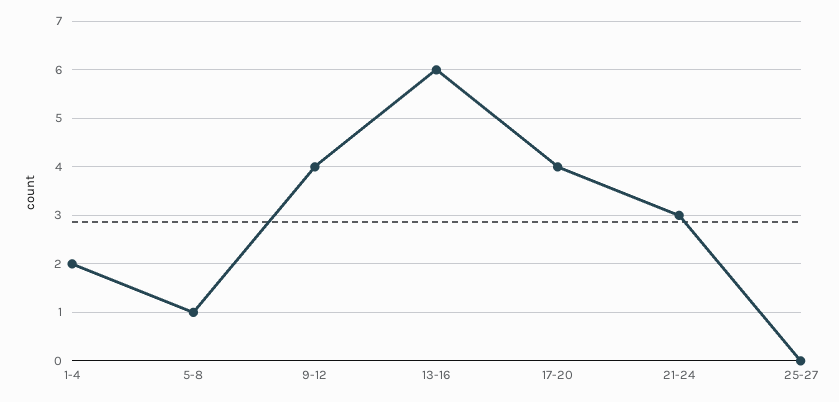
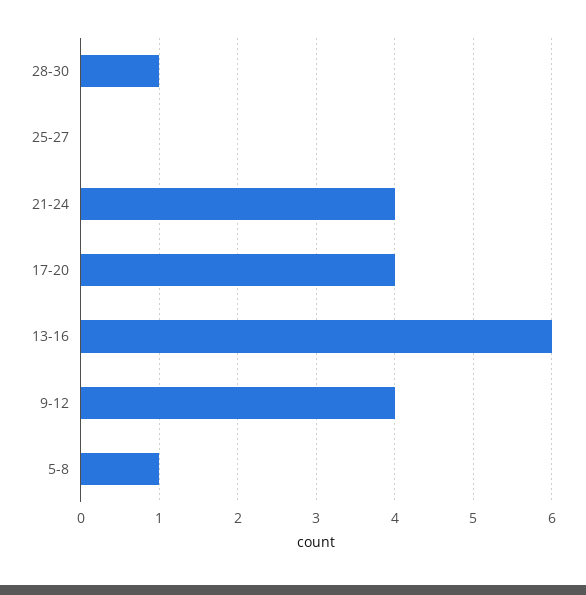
1-4: 2 -> none
21-24: 3 -> 4
28-30: none -> 1

